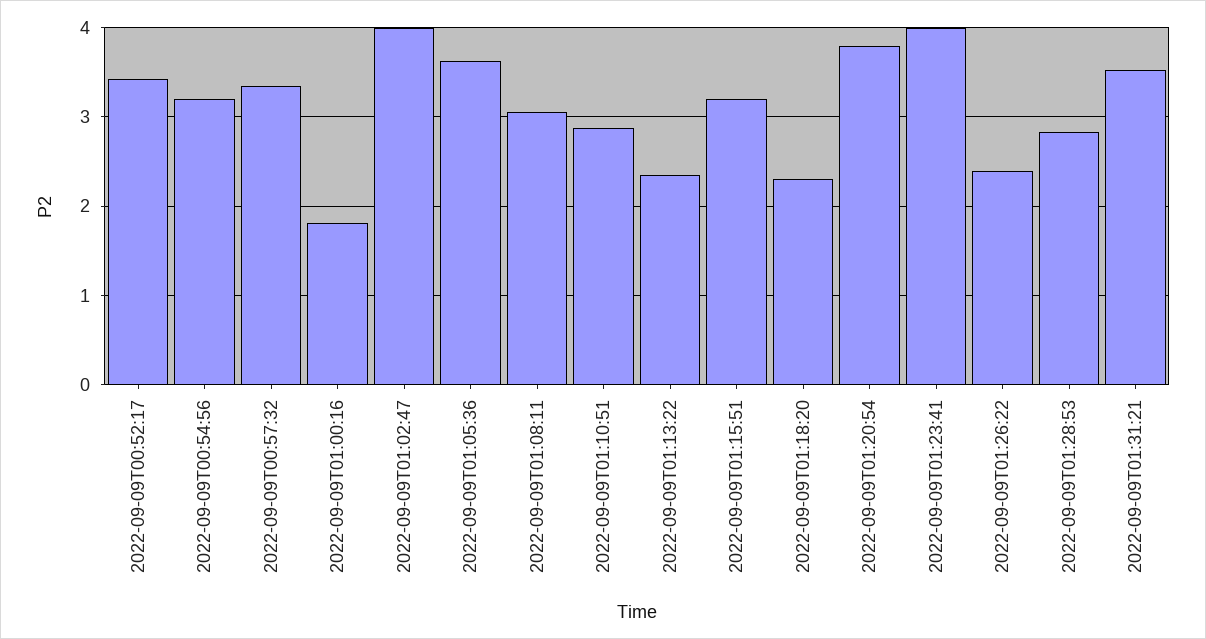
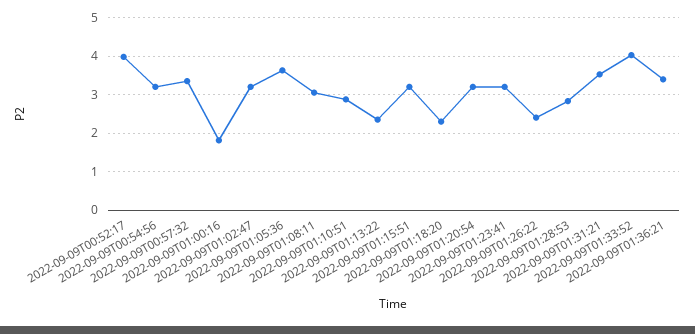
2022-09-09T00:52:17: 3.4 -> 4
2022-09-09T01:02:47: 4 -> 3.2
2022-09-09T01:20:54: 3.8 -> 3.2
2022-09-09T01:23:41: 4 -> 3.2
2022-09-09T01:33:52: none -> 4
2022-09-09T01:36:21: none -> 3.4

